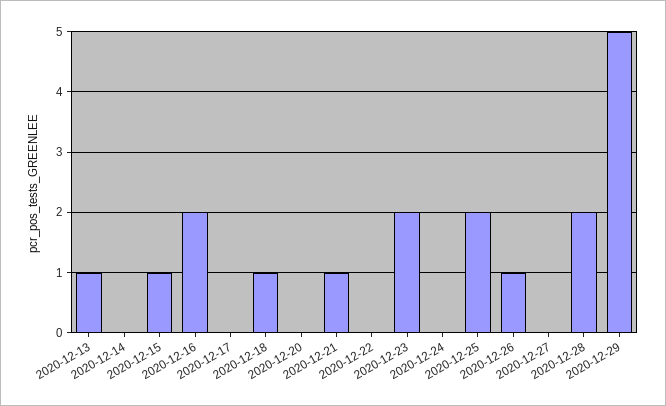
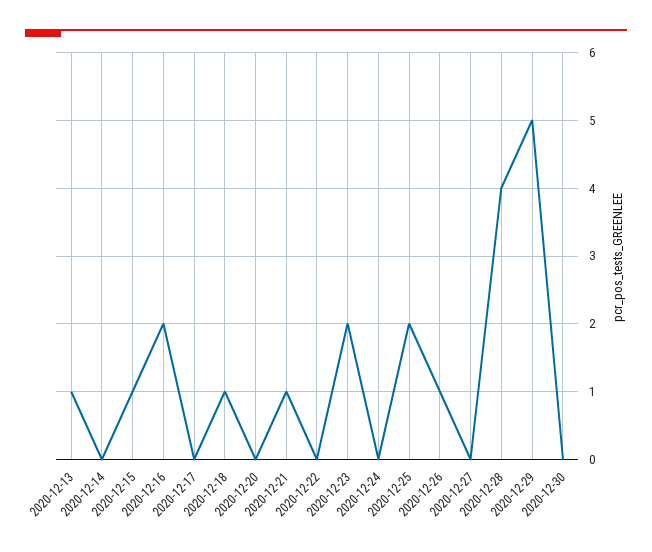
2020-12-28: 2 -> 4
2020-12-30: none -> 0

